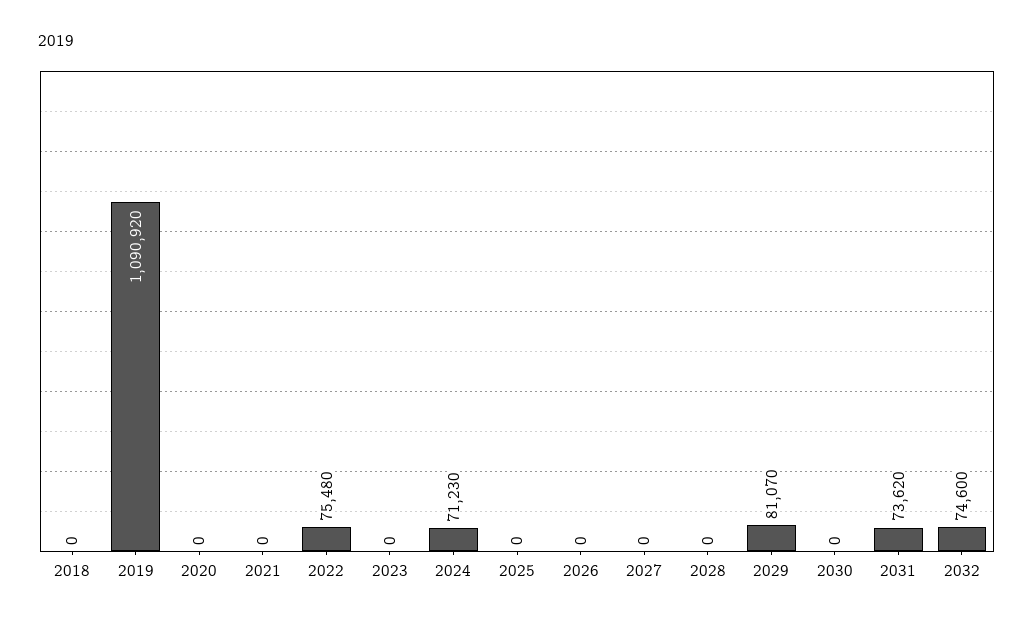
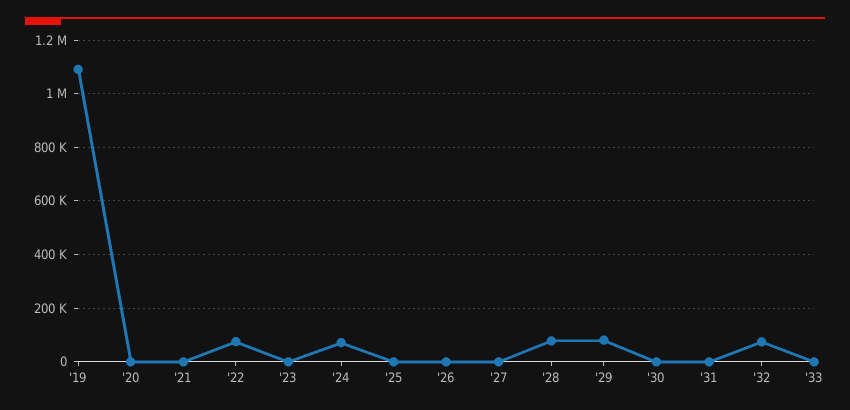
2018: 0 -> none
2028: 0 -> 75000
2031: 73620 -> 0
'33: none -> 0

